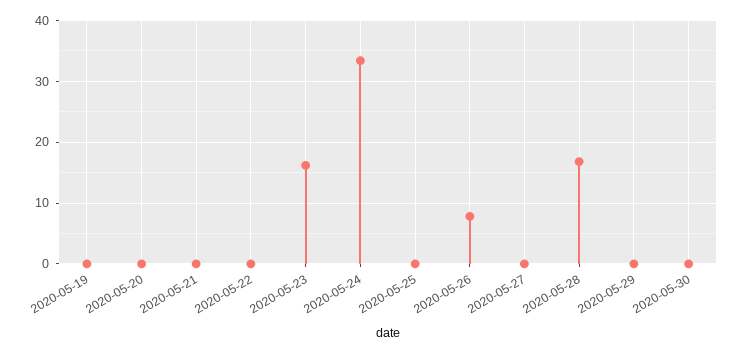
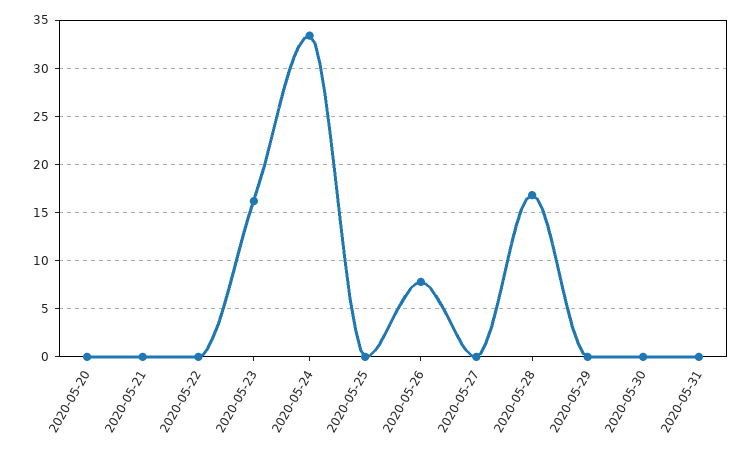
2020-05-19: 0 -> none
2020-05-31: none -> 0

